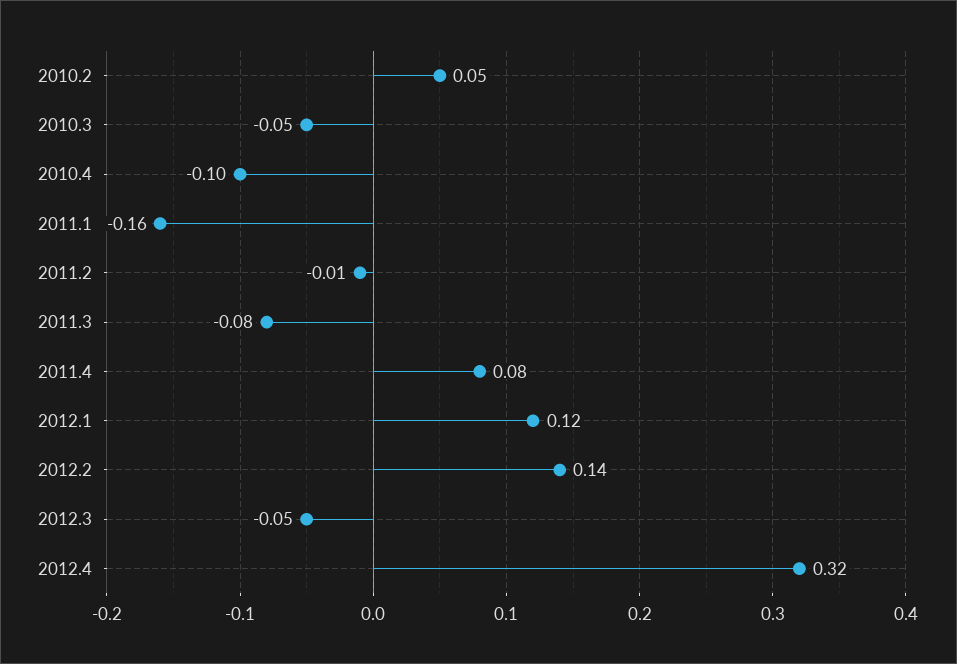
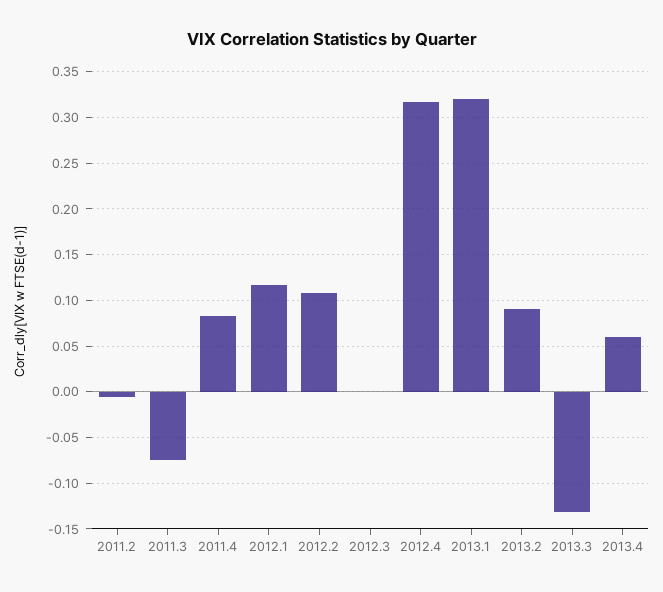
2010.2: 0.05 -> none
2010.3: -0.05 -> none
2010.4: -0.1 -> none
2011.1: -0.16 -> none
2012.2: 0.14 -> 0.11
2012.3: -0.05 -> 0
2013.1: none -> 0.32
2013.2: none -> 0.09
2013.3: none -> -0.13
2013.4: none -> 0.06

